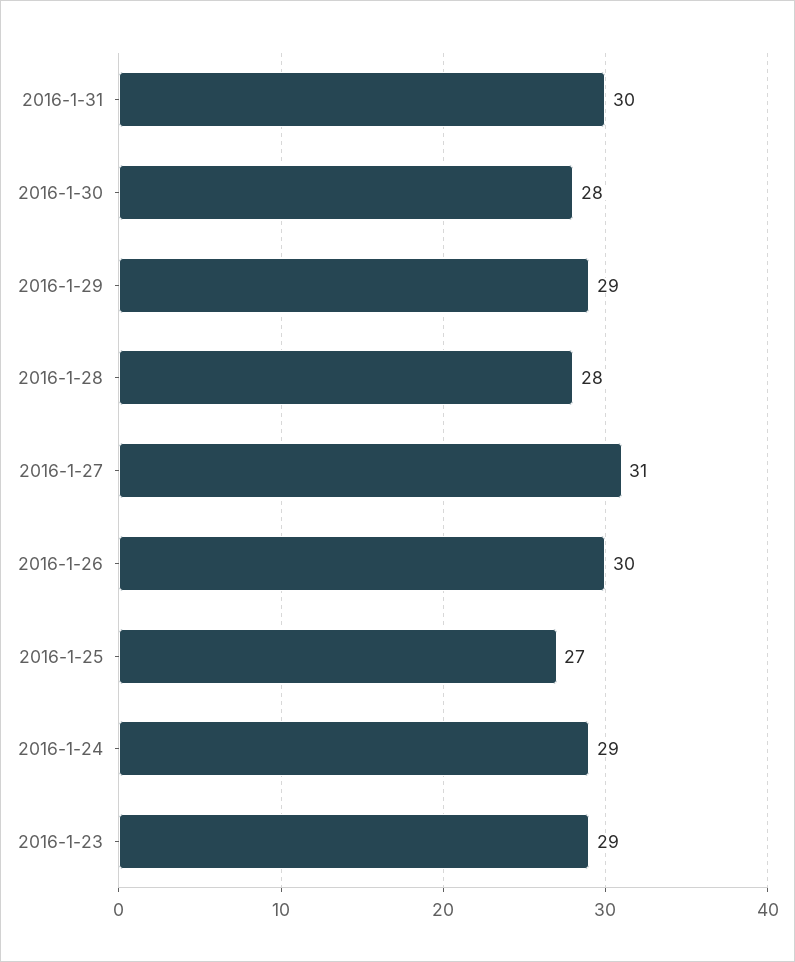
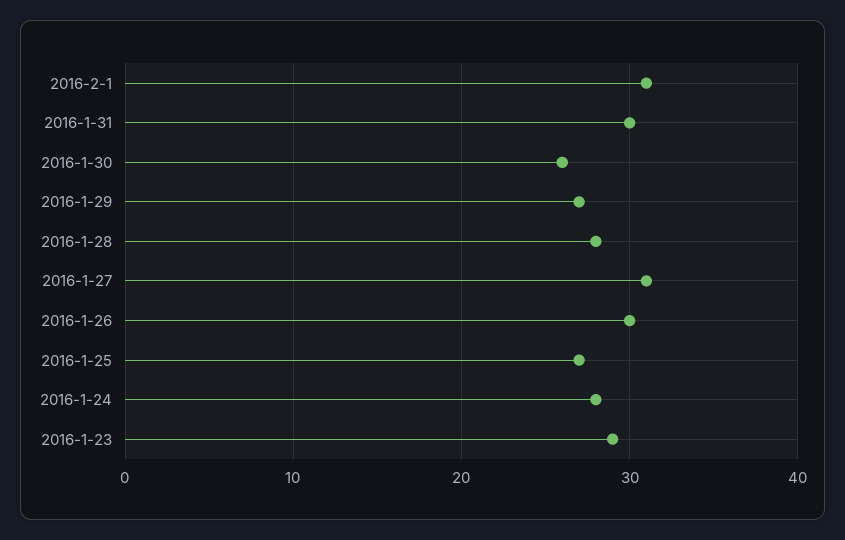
2016-1-30: 28 -> 26
2016-1-29: 29 -> 27
2016-1-24: 29 -> 28
2016-2-1: none -> 31

